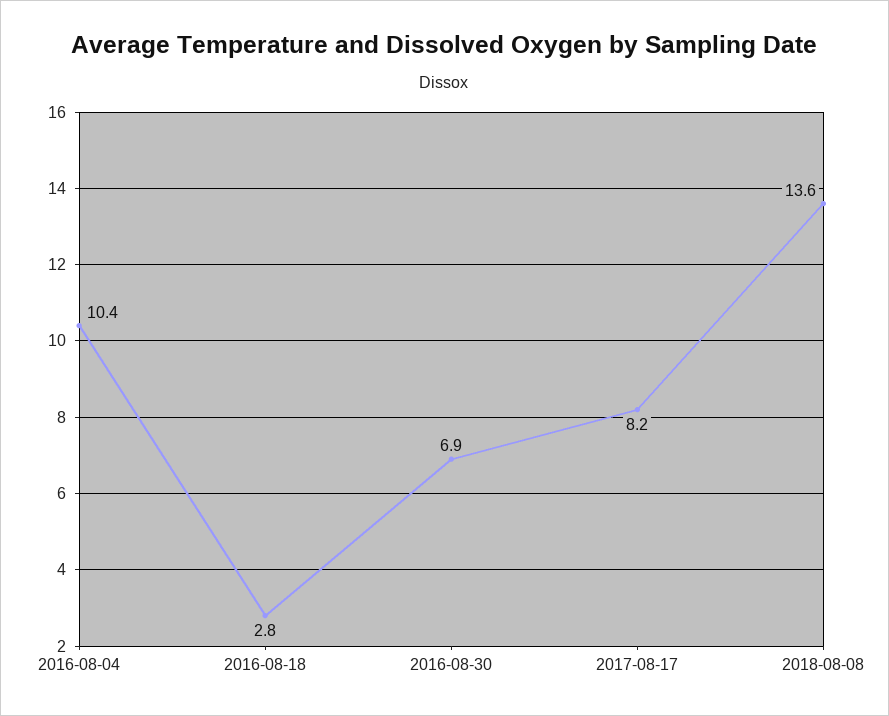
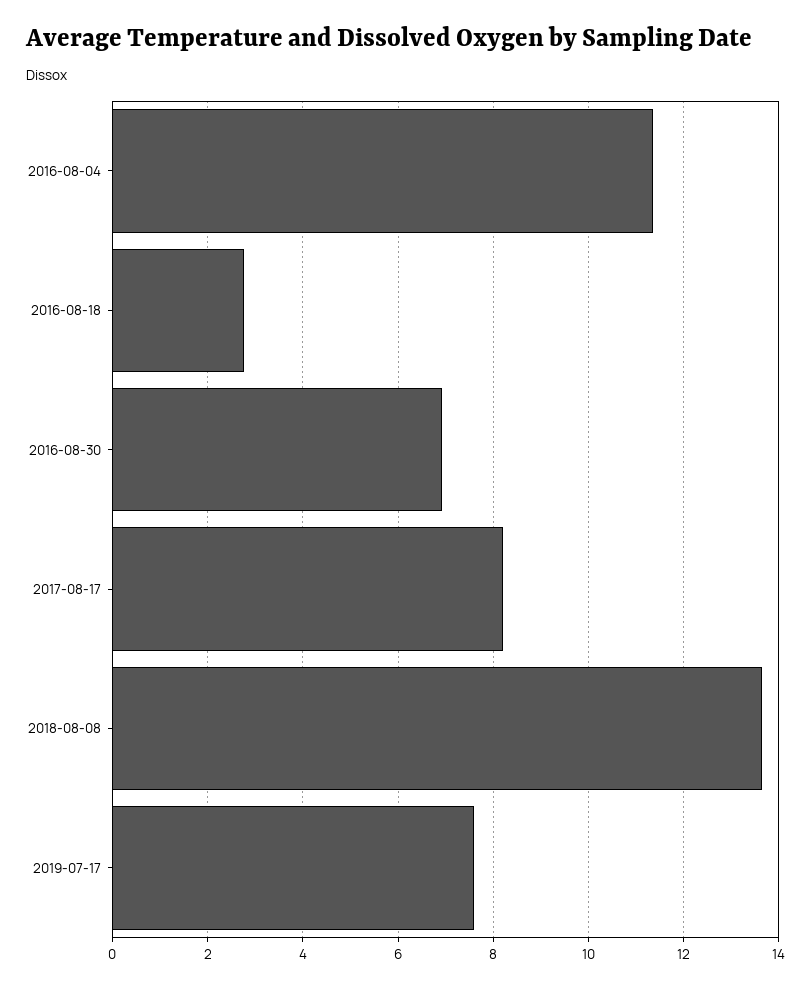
2016-08-04: 10.4 -> 11.4
2019-07-17: none -> 7.6

